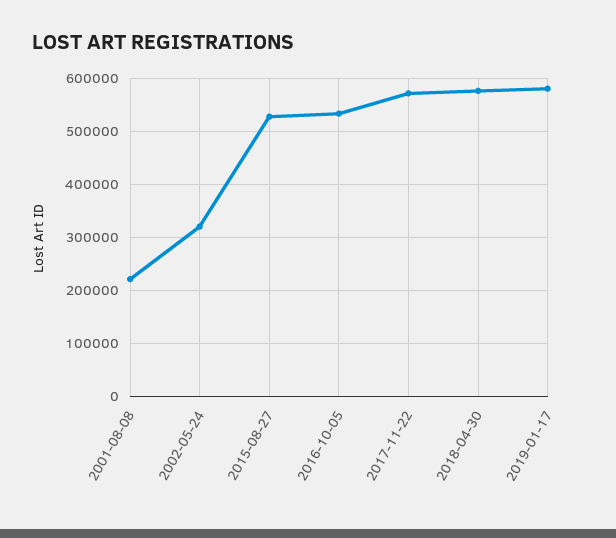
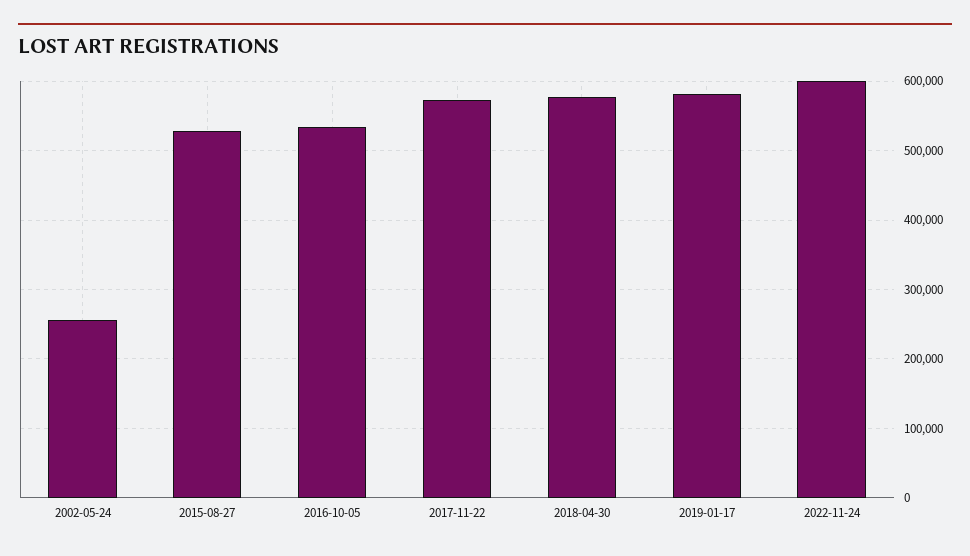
2001-08-08: 220000 -> none
2002-05-24: 320000 -> 260000
2022-11-24: none -> 600000

